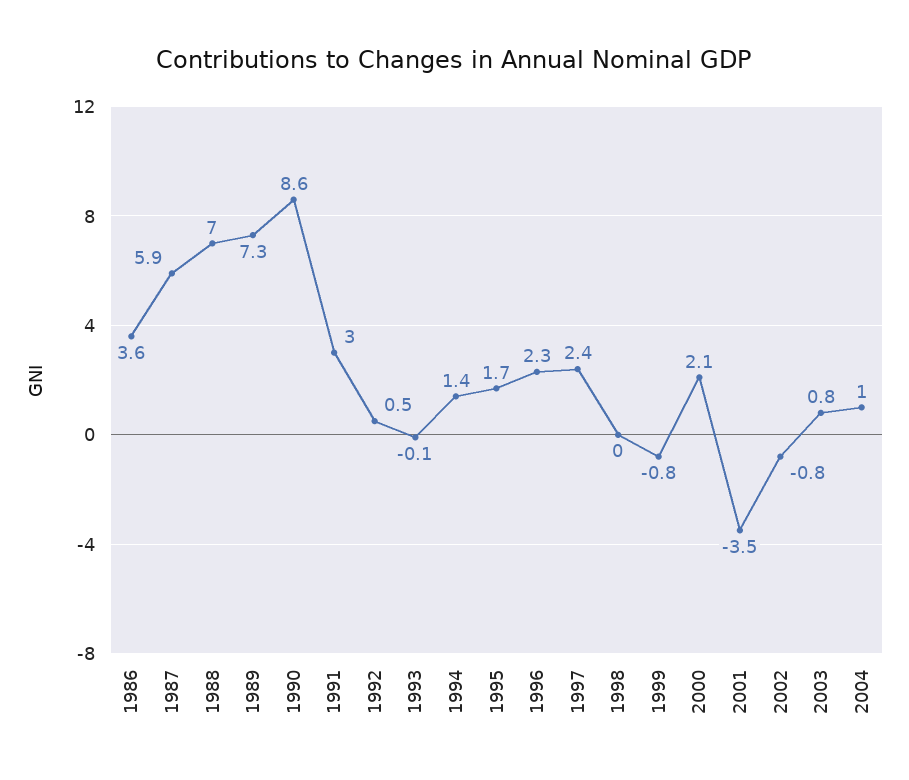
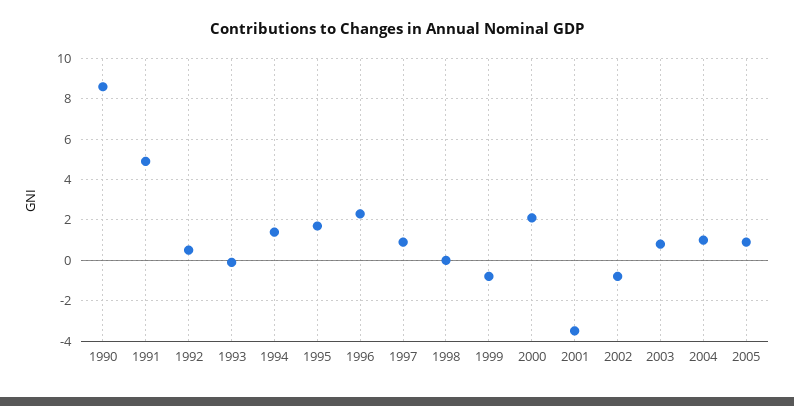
1986: 3.6 -> none
1987: 5.9 -> none
1988: 7 -> none
1989: 7.3 -> none
1991: 3 -> 5
1997: 2.4 -> 1
2005: none -> 1

